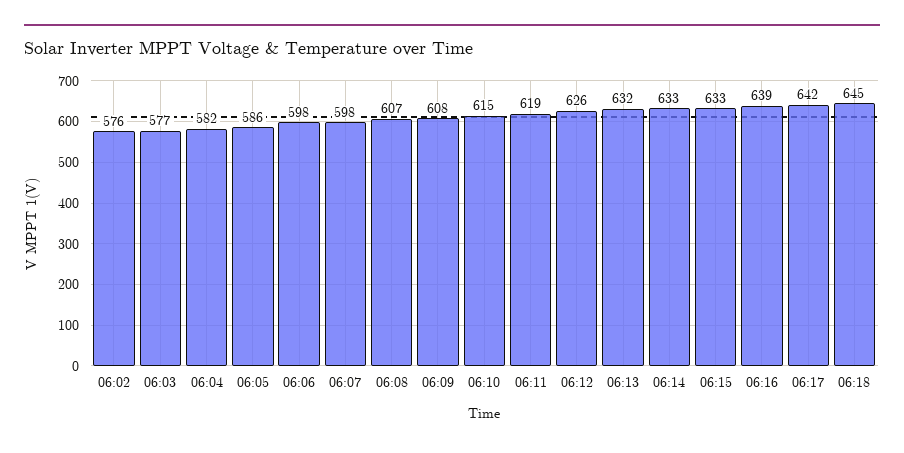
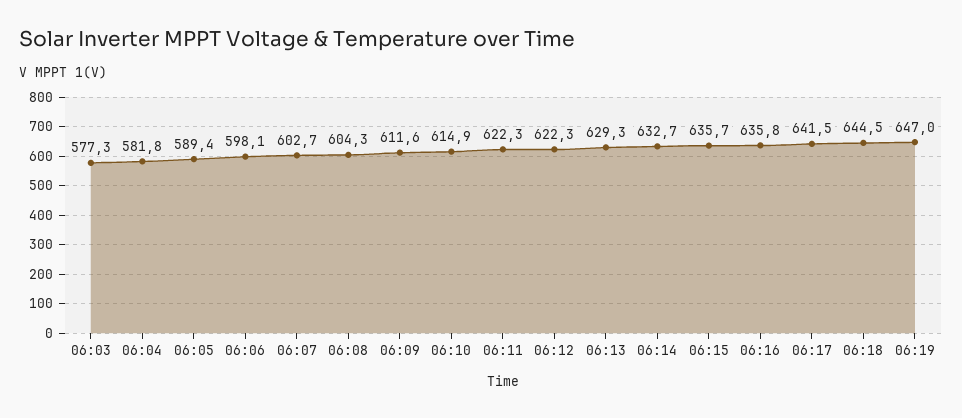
06:02: 576 -> none
06:05: 586 -> 589.4
06:07: 598 -> 602.7
06:08: 607 -> 604.3
06:09: 608 -> 611.6
06:11: 619 -> 622.3
06:12: 626 -> 622.3
06:13: 632 -> 629.3
06:15: 633 -> 635.7
06:16: 639 -> 635.8
06:19: none -> 647

